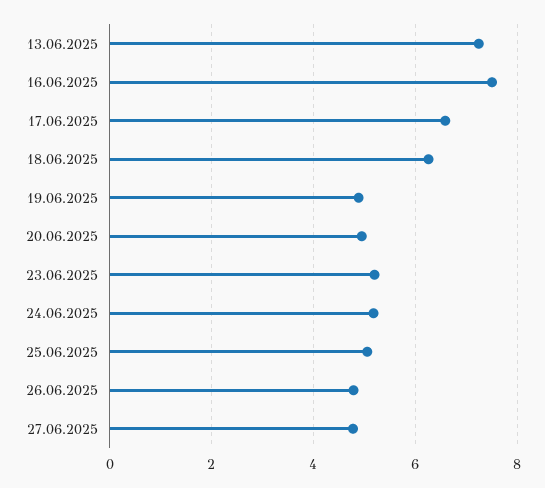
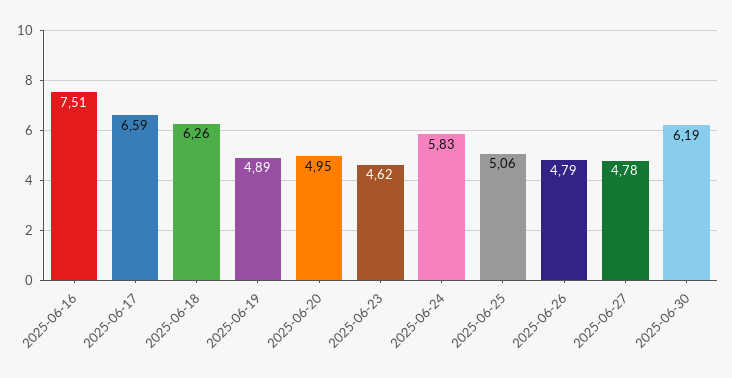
13.06.2025: 7.2 -> none
23.06.2025: 5.2 -> 4.62
24.06.2025: 5.2 -> 5.83
2025-06-30: none -> 6.19

